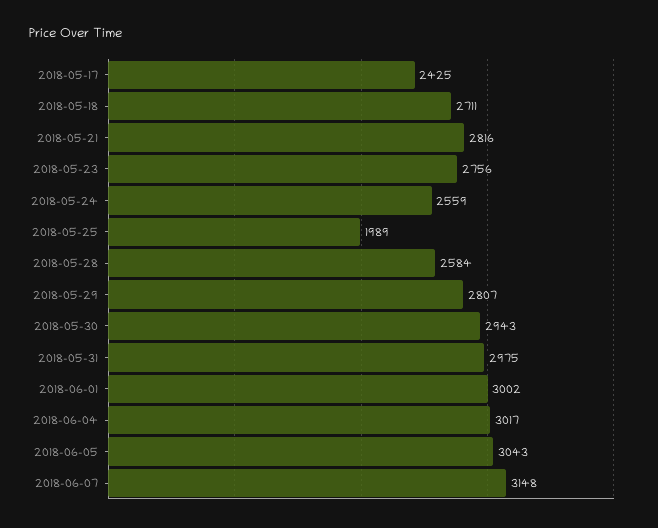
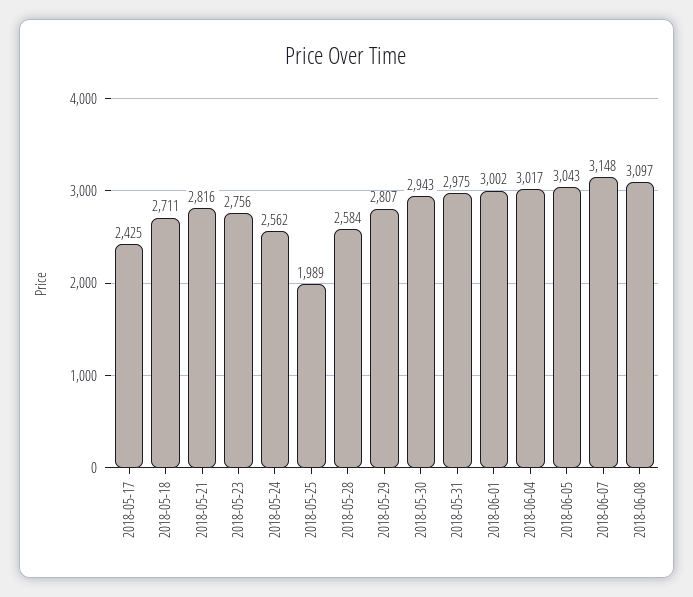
2018-05-24: 2559 -> 2562
2018-06-08: none -> 3097

